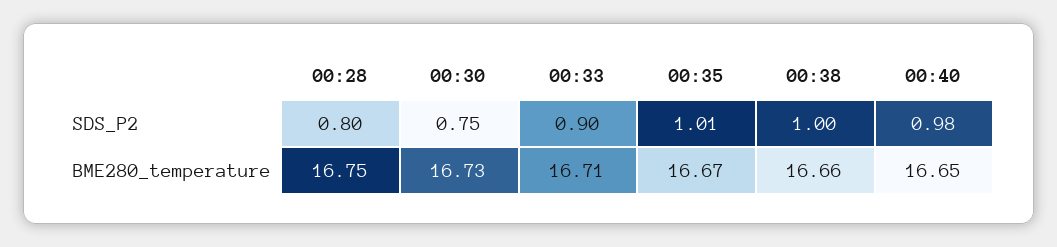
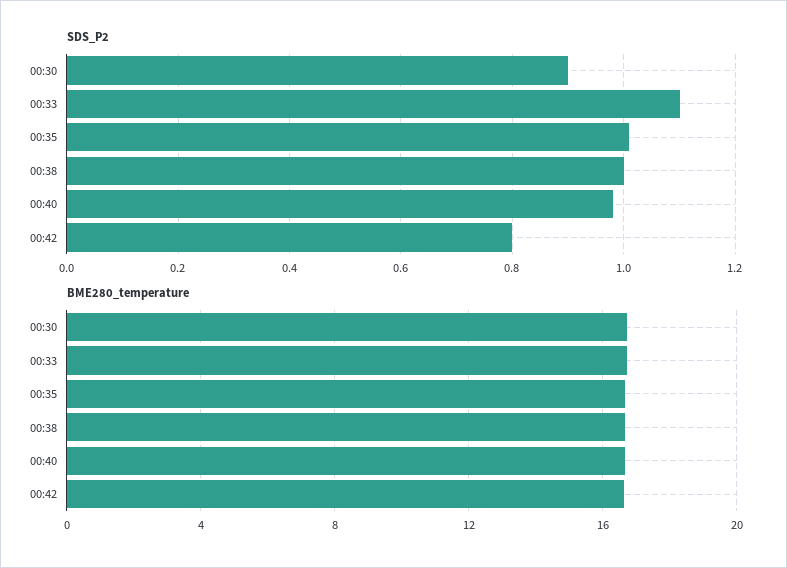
SDS_P2, 00:28: 0.8 -> none
SDS_P2, 00:30: 0.75 -> 0.9
SDS_P2, 00:33: 0.9 -> 1.1
BME280_temperature, 00:28: 16.75 -> none
SDS_P2, 00:42: none -> 0.8
BME280_temperature, 00:42: none -> 16.5

